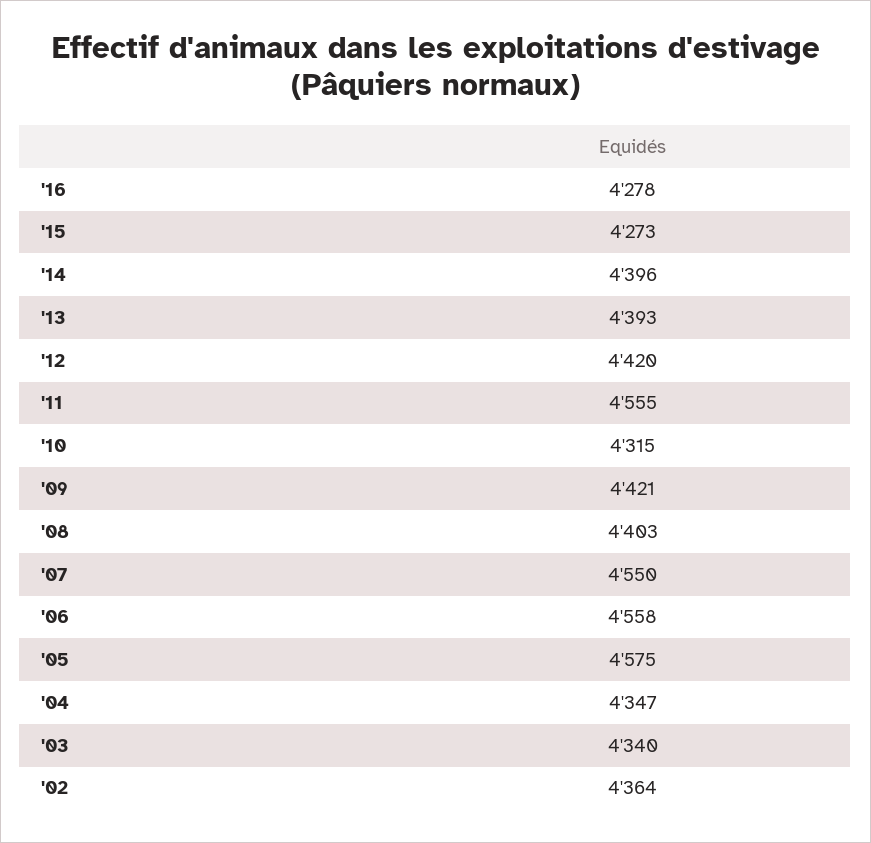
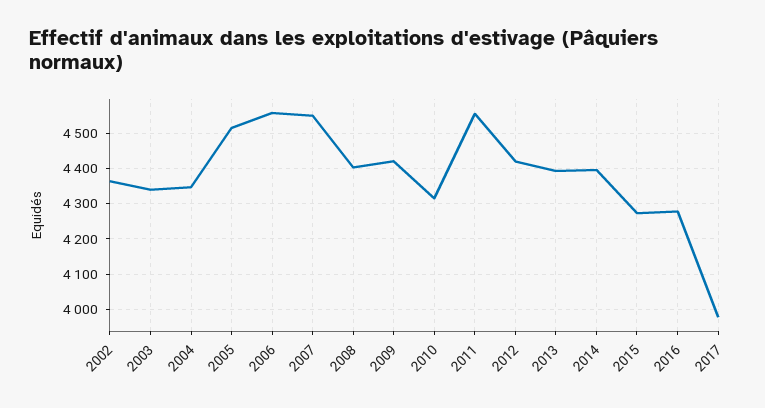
'05: 4575 -> 4520
2017: none -> 3980

